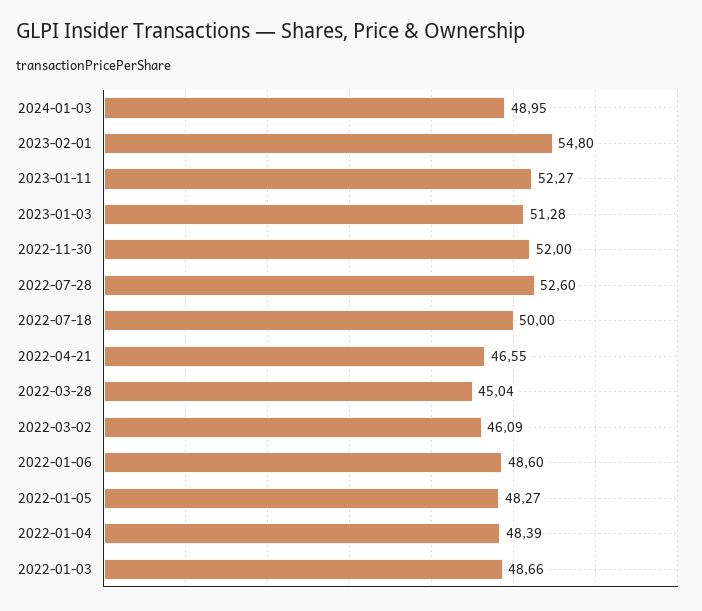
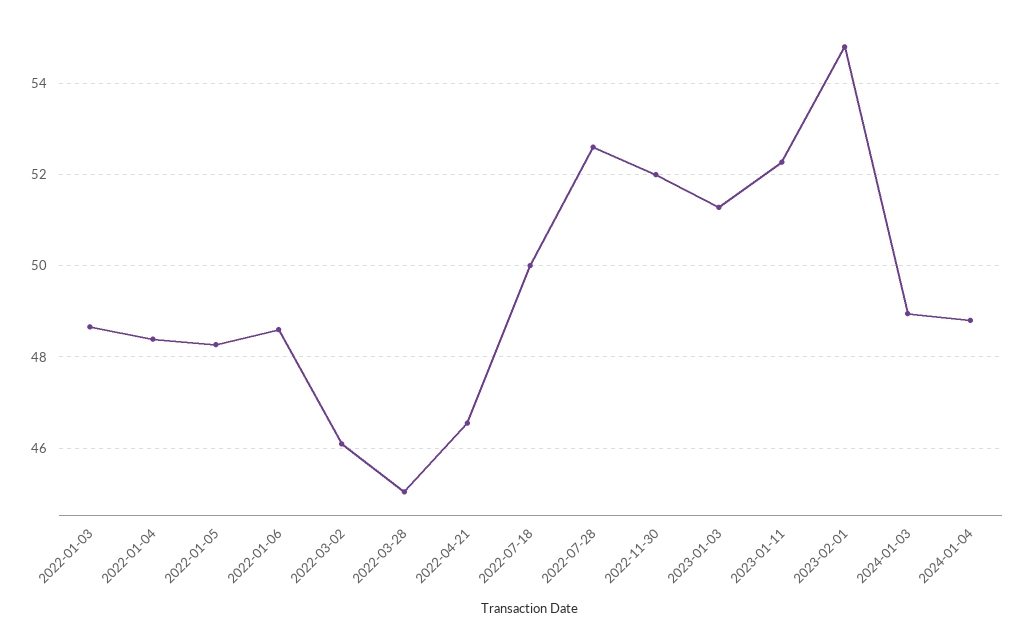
2024-01-04: none -> 48.8

